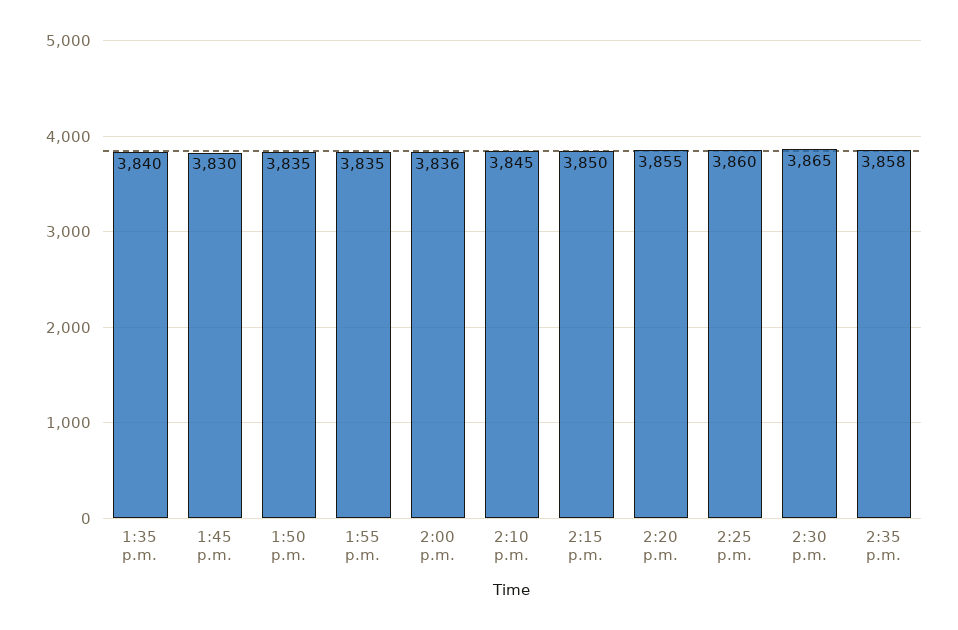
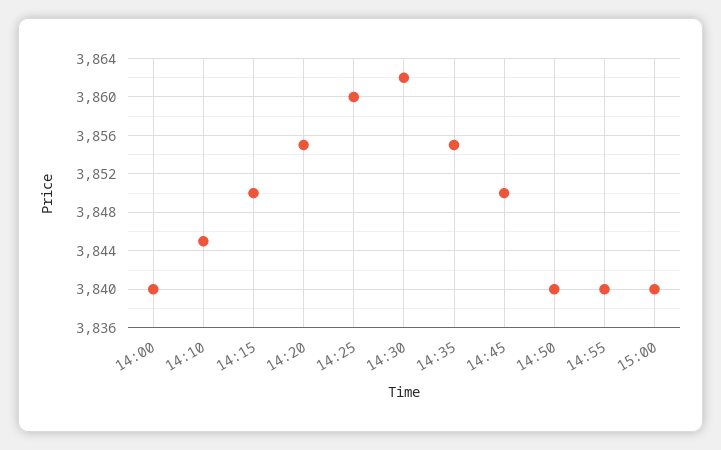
1:35 p.m.: 3840 -> none
1:45 p.m.: 3830 -> none
1:50 p.m.: 3835 -> none
1:55 p.m.: 3835 -> none
2:00 p.m.: 3836 -> 3840
2:30 p.m.: 3865 -> 3862
2:35 p.m.: 3858 -> 3855
14:45: none -> 3850
14:50: none -> 3840
14:55: none -> 3840
15:00: none -> 3840

